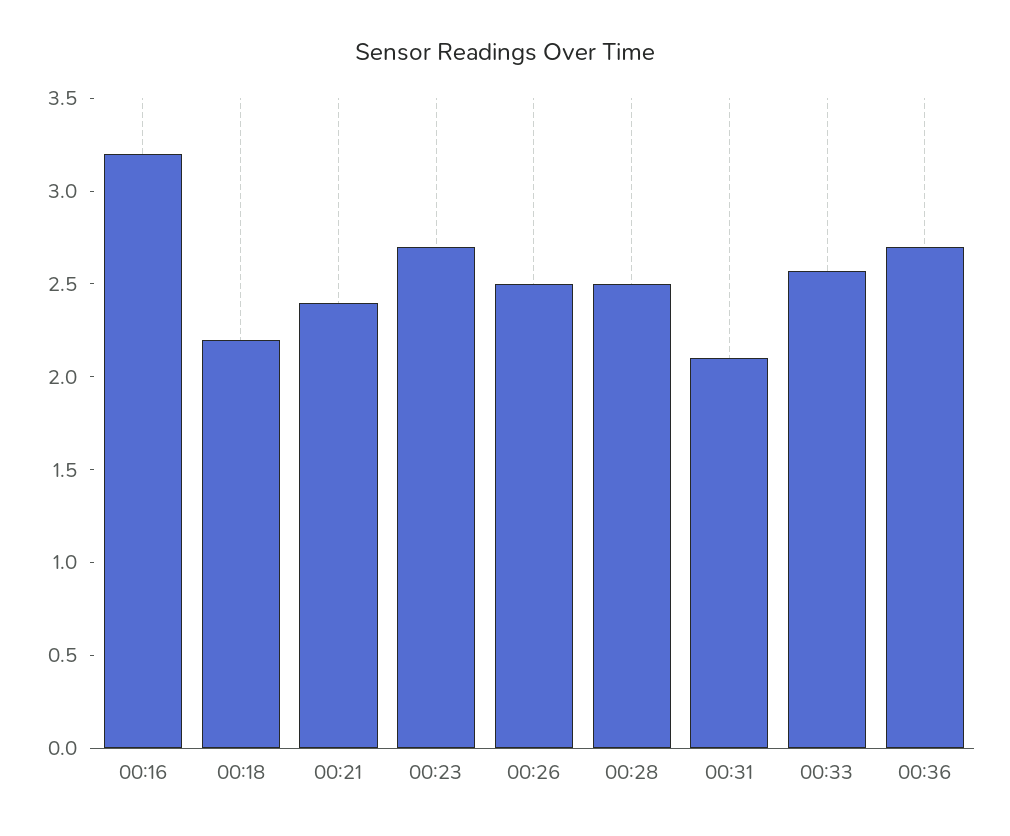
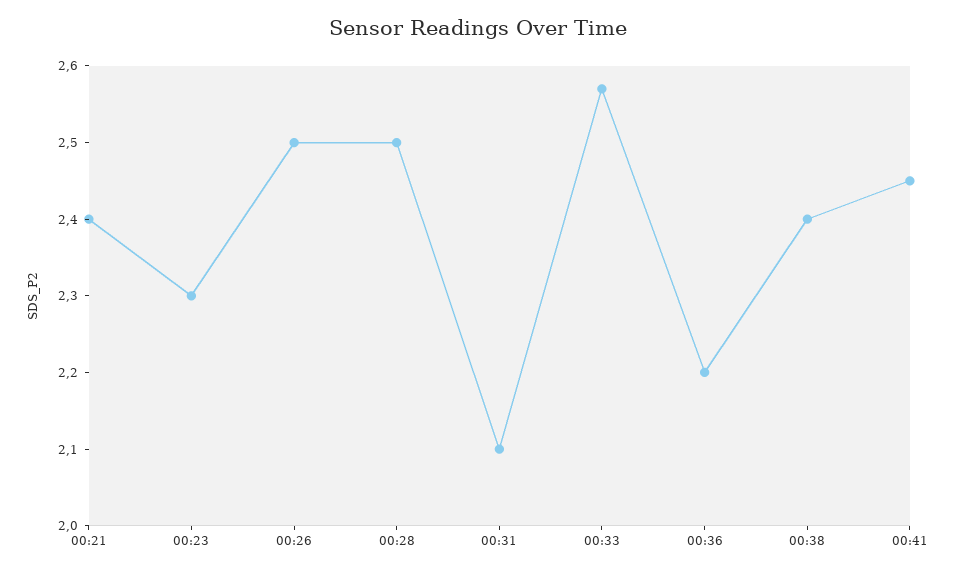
00:16: 3.2 -> none
00:18: 2.2 -> none
00:23: 2.7 -> 2.3
00:36: 2.7 -> 2.2
00:38: none -> 2.4
00:41: none -> 2.45

